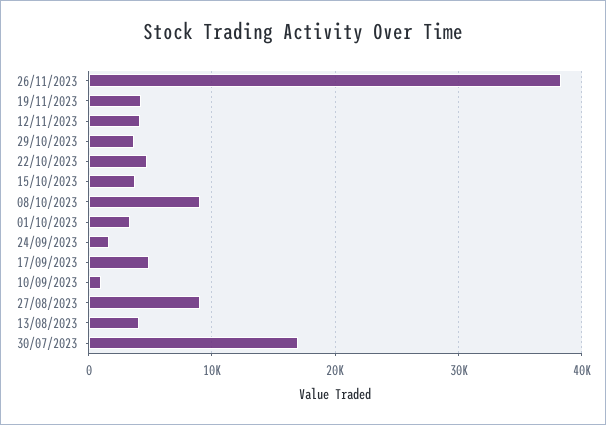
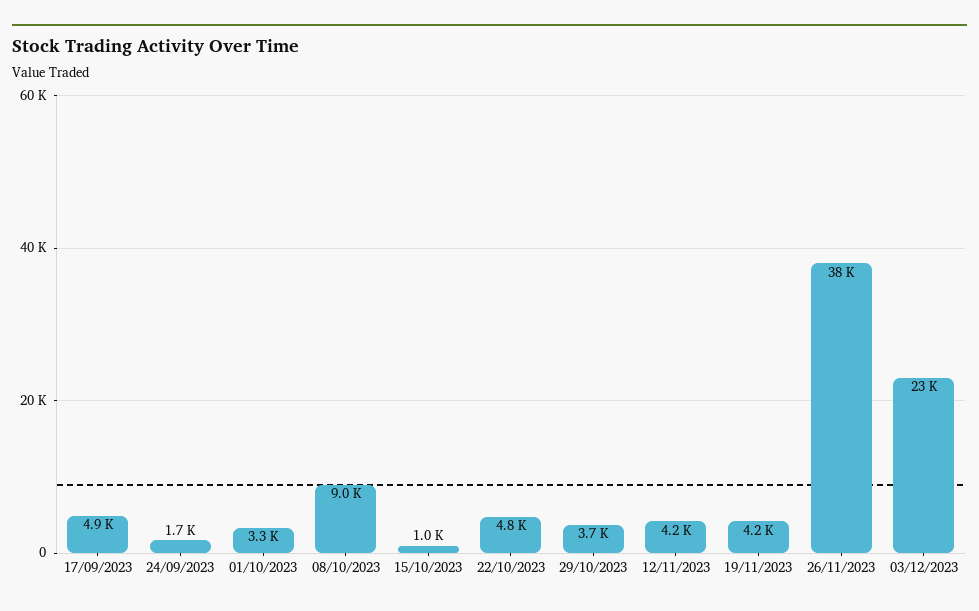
15/10/2023: 4000 -> 1000
10/09/2023: 1000 -> none
27/08/2023: 9000 -> none
13/08/2023: 4000 -> none
30/07/2023: 17000 -> none
03/12/2023: none -> 23000

